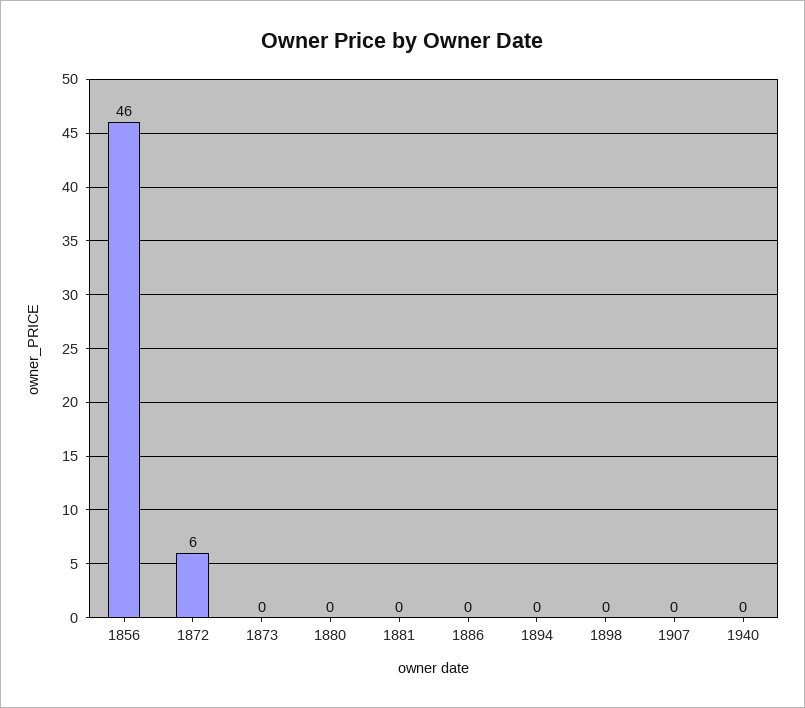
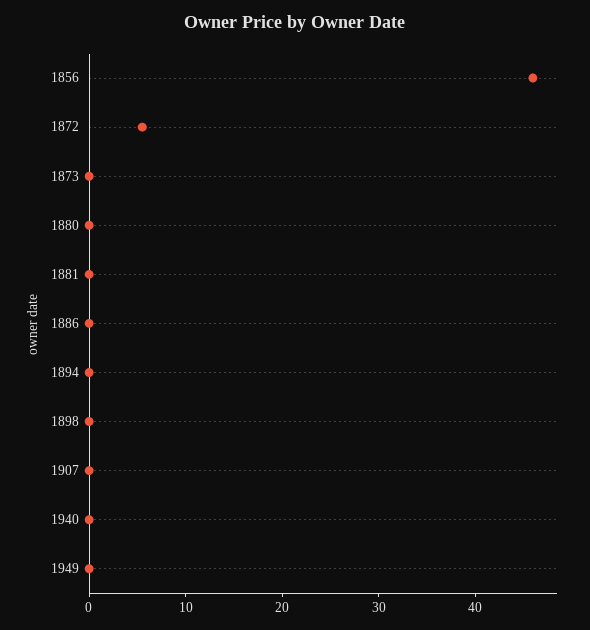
1949: none -> 0

